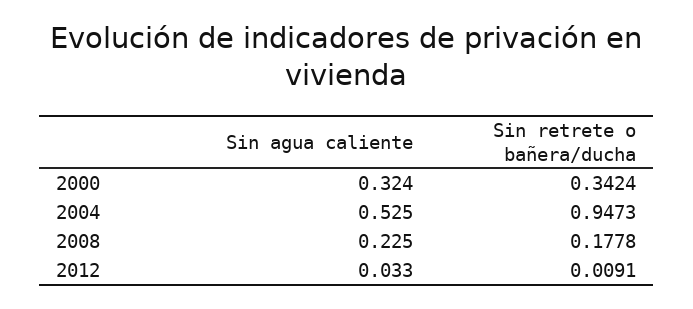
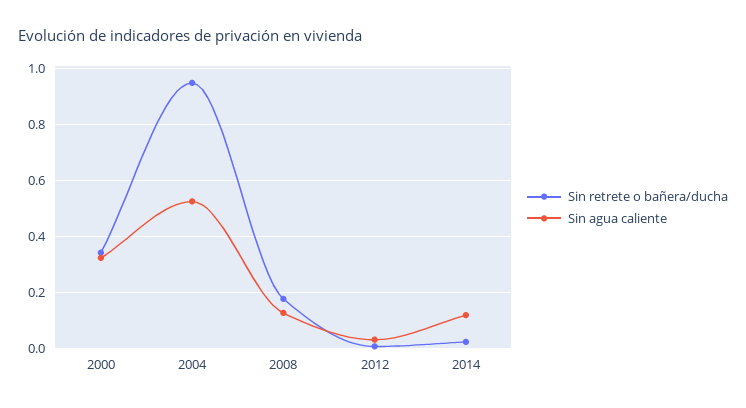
Sin agua caliente, 2008: 0.225 -> 0.125
Sin retrete o bañera/ducha, 2014: none -> 0.025
Sin agua caliente, 2014: none -> 0.125

